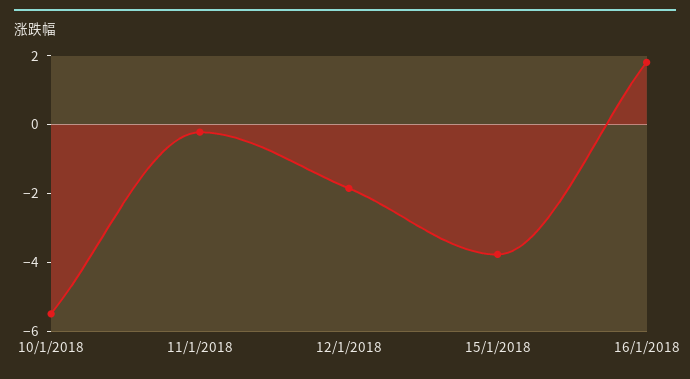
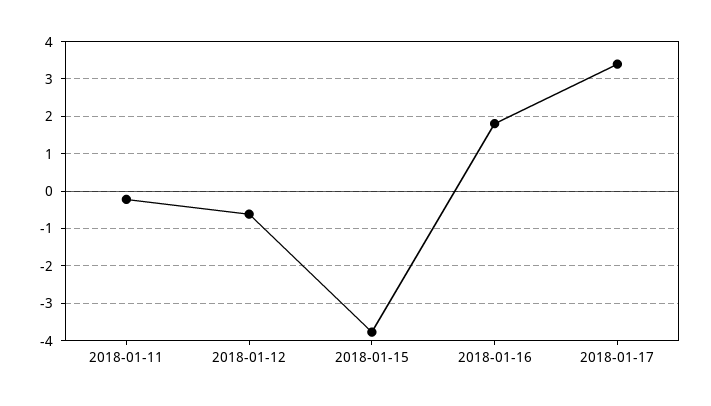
10/1/2018: -5.5 -> none
12/1/2018: -2 -> -0.6
2018-01-17: none -> 3.4

